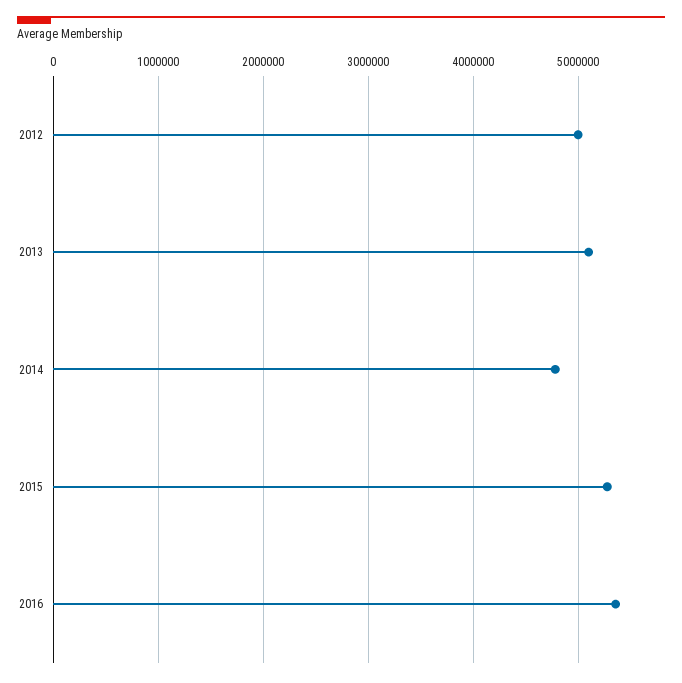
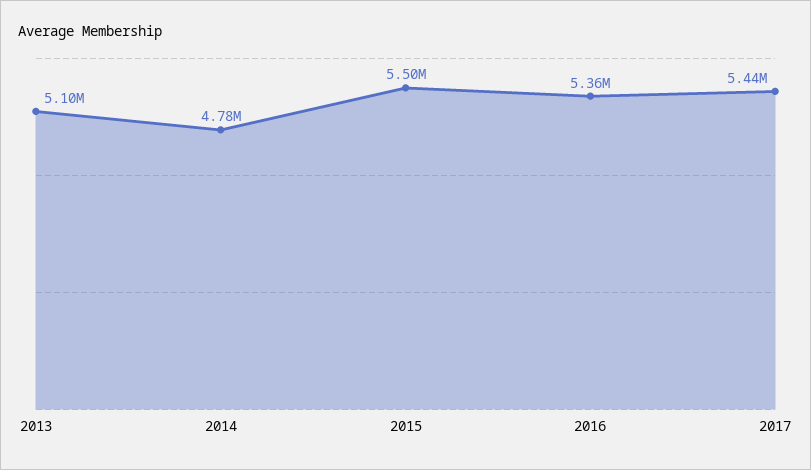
2012: 5000000 -> none
2015: 5300000 -> 5500000
2017: none -> 5440000

